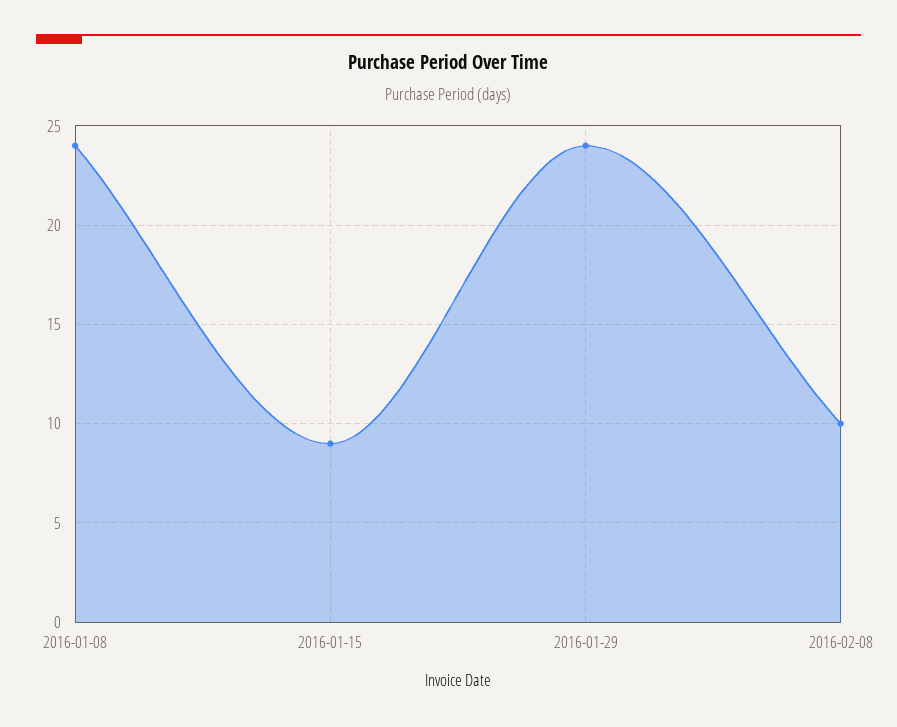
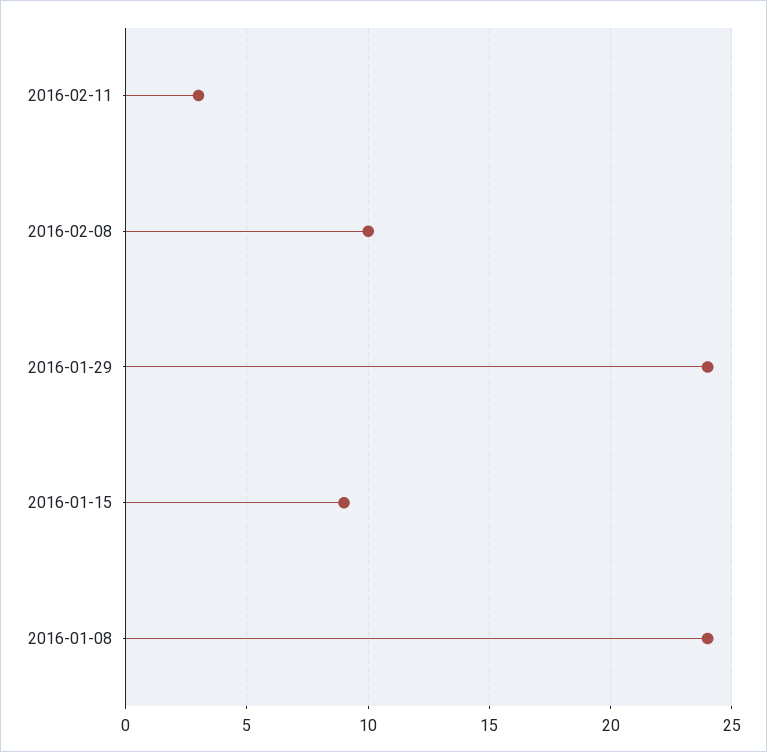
2016-02-11: none -> 3

